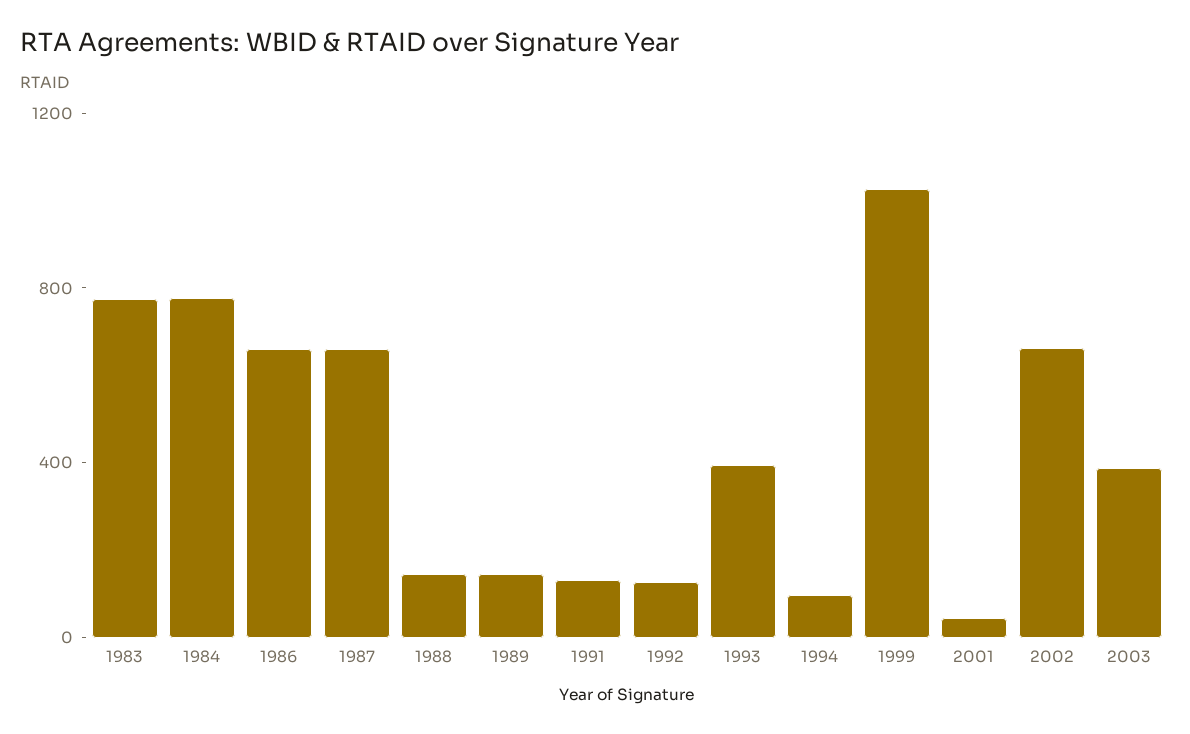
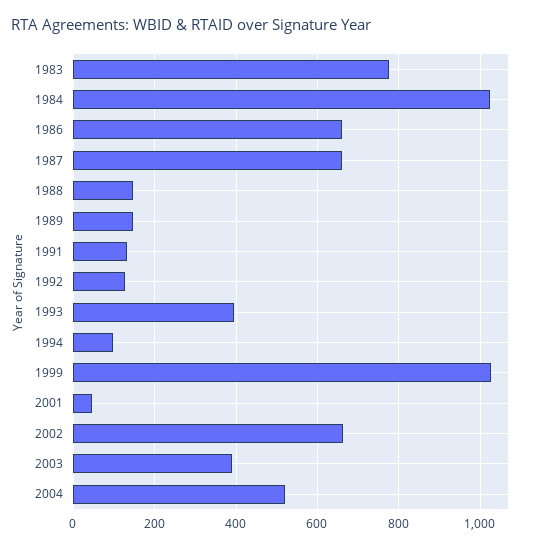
1984: 800 -> 1020
2004: none -> 520

